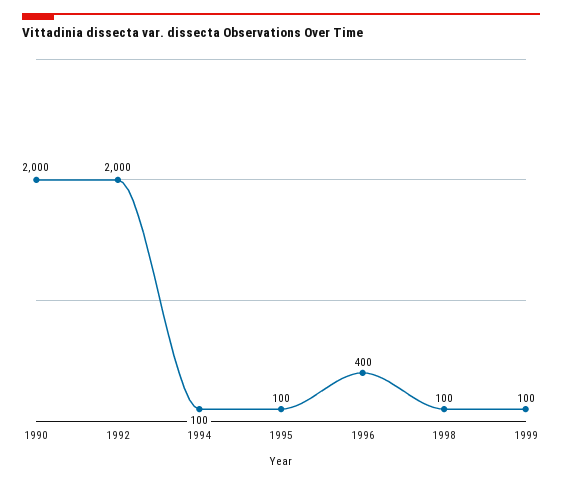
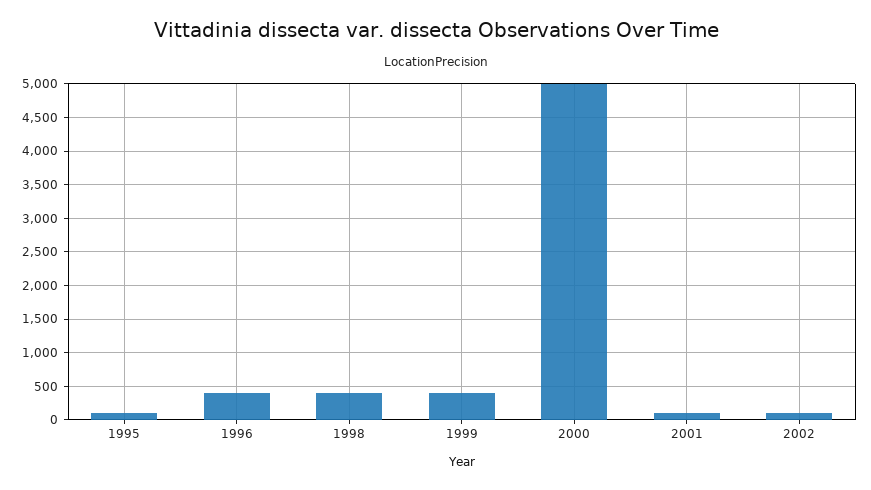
1990: 2000 -> none
1992: 2000 -> none
1994: 100 -> none
1998: 100 -> 400
1999: 100 -> 400
2000: none -> 5000
2001: none -> 100
2002: none -> 100

